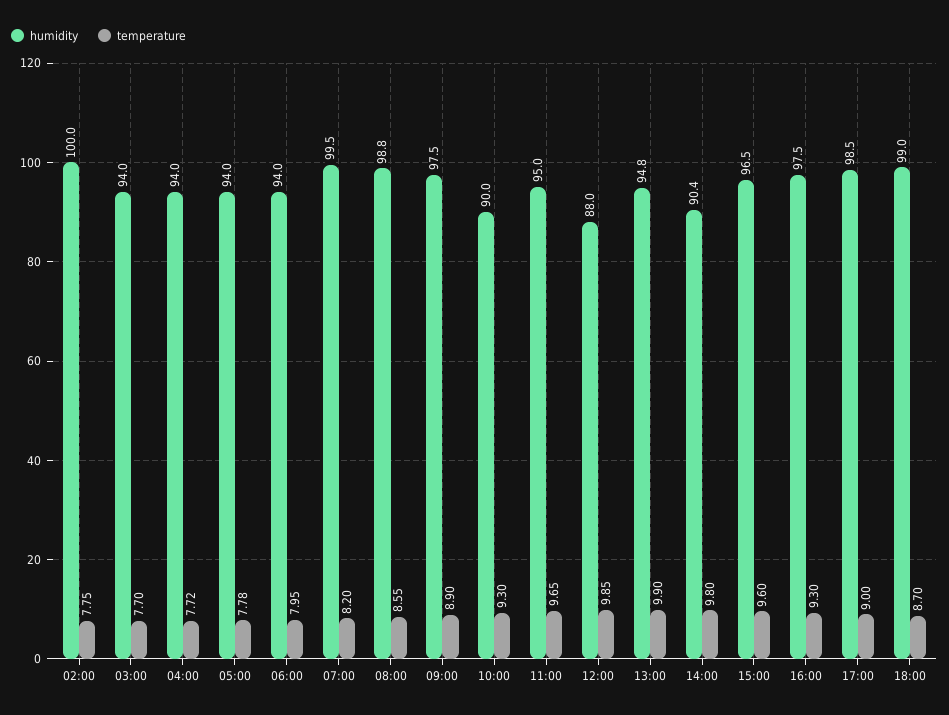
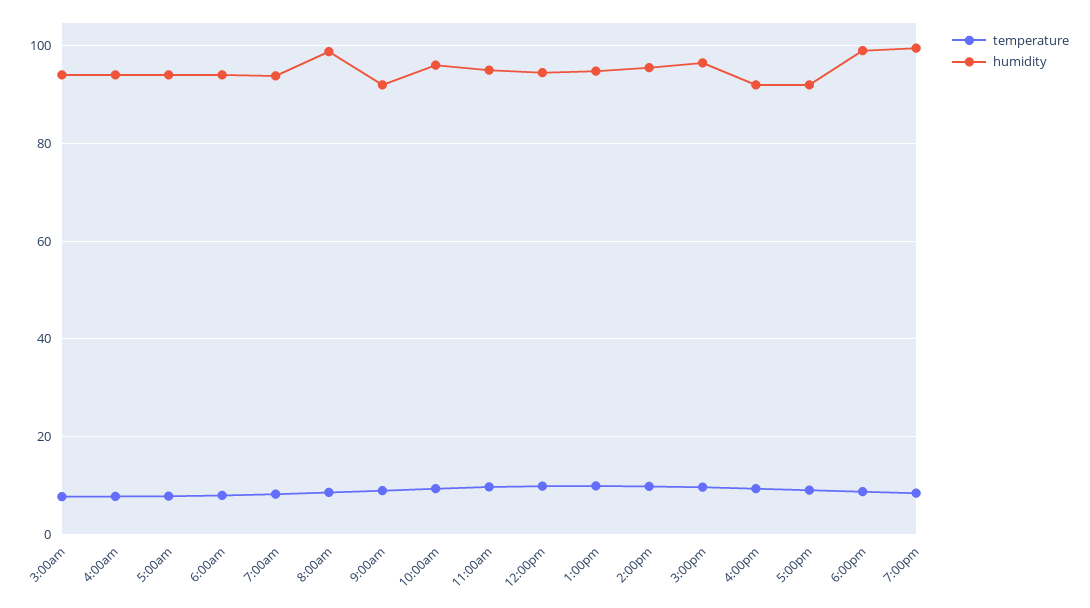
humidity, 02:00: 100 -> none
temperature, 02:00: 7.75 -> none
humidity, 07:00: 99.5 -> 94
humidity, 09:00: 97.5 -> 92
humidity, 10:00: 90 -> 96
humidity, 12:00: 88 -> 94
humidity, 14:00: 90.4 -> 96
humidity, 16:00: 97.5 -> 92
humidity, 17:00: 98.5 -> 92
temperature, 7:00pm: none -> 8
humidity, 7:00pm: none -> 100

